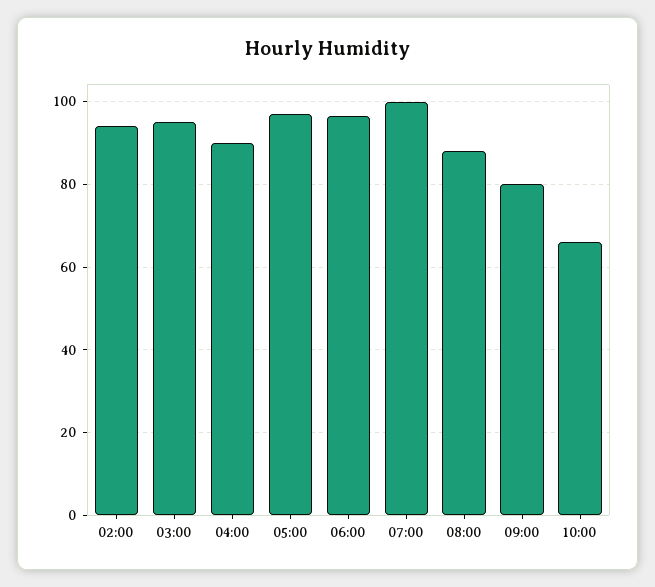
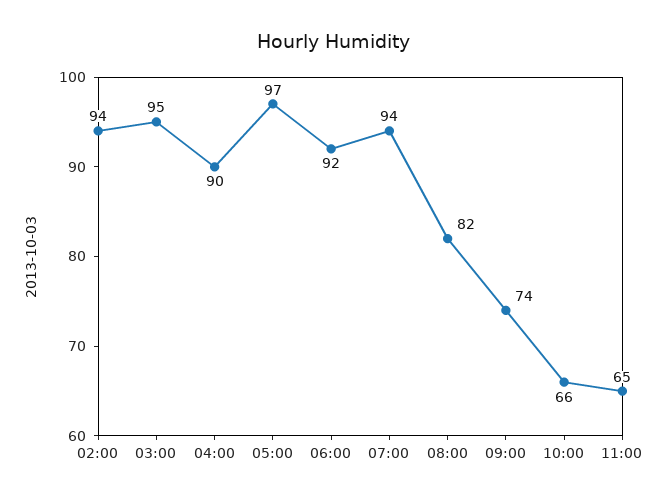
06:00: 96 -> 92
07:00: 100 -> 94
08:00: 88 -> 82
09:00: 80 -> 74
11:00: none -> 65

